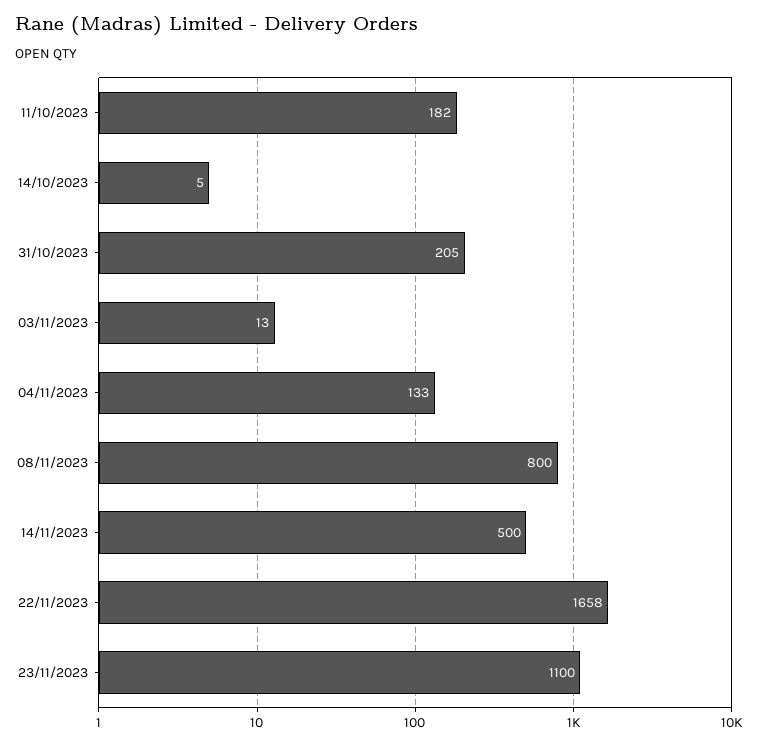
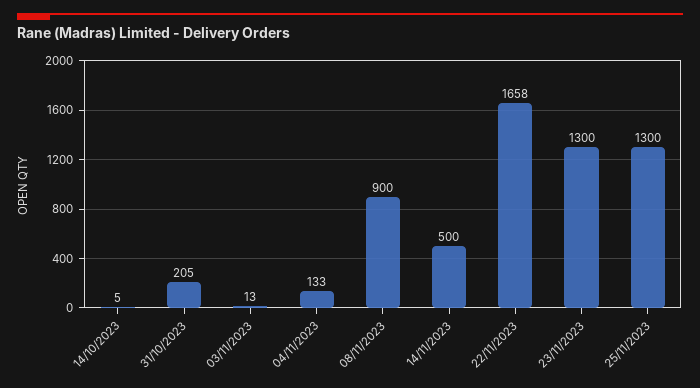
11/10/2023: 182 -> none
08/11/2023: 800 -> 900
23/11/2023: 1100 -> 1300
25/11/2023: none -> 1300

